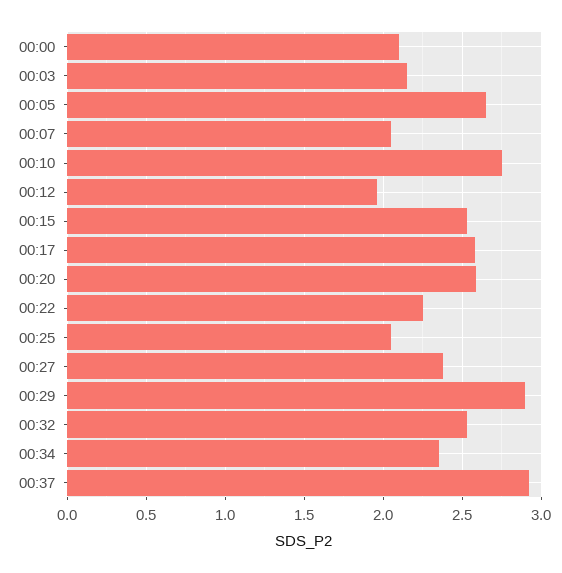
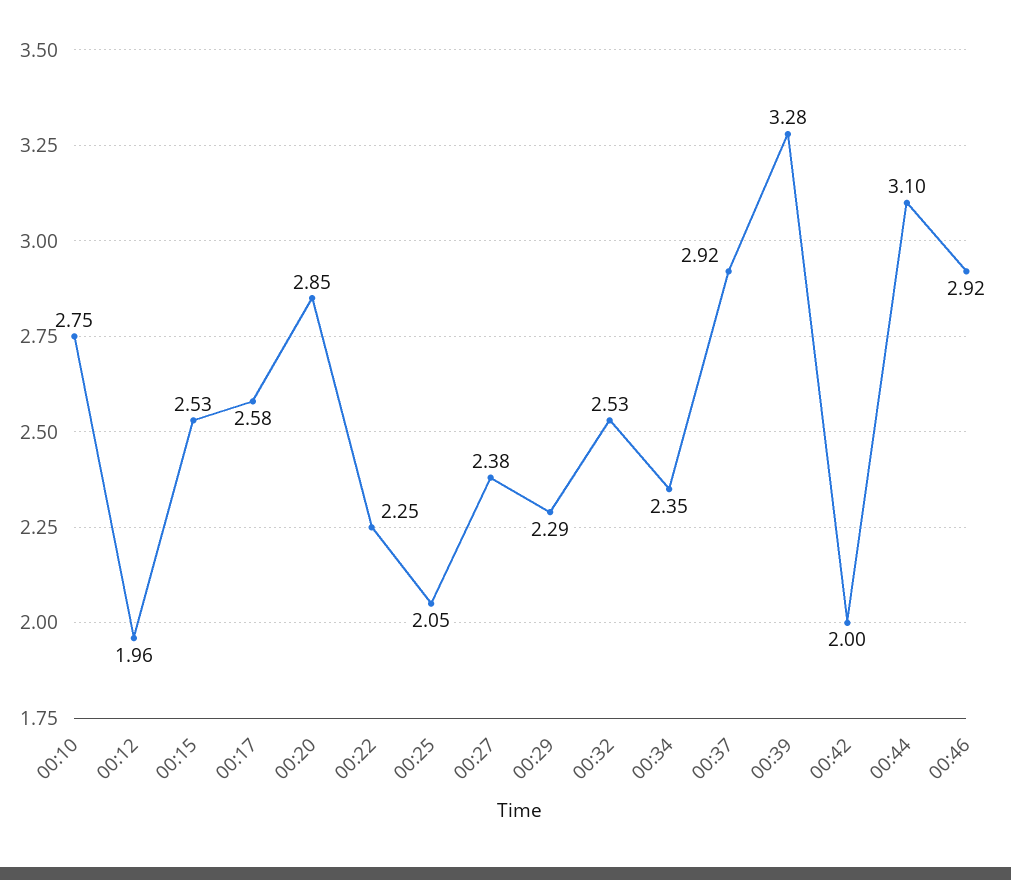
00:00: 2.1 -> none
00:03: 2.15 -> none
00:05: 2.65 -> none
00:07: 2.05 -> none
00:20: 2.6 -> 2.85
00:29: 2.9 -> 2.29
00:39: none -> 3.28
00:42: none -> 2
00:44: none -> 3.1
00:46: none -> 2.92

